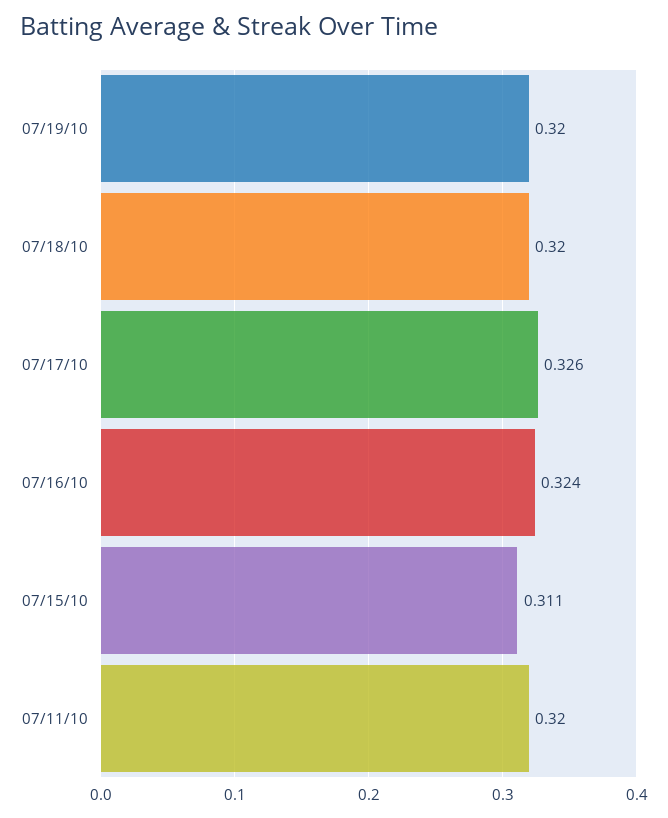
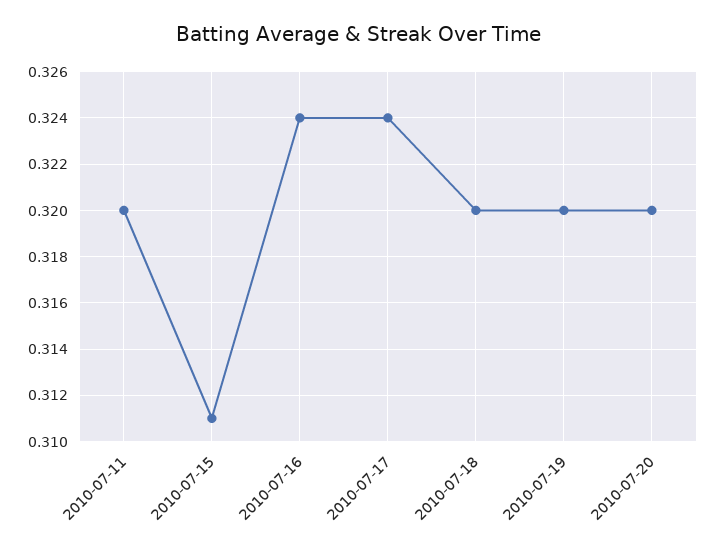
07/17/10: 0.326 -> 0.324
2010-07-20: none -> 0.32

